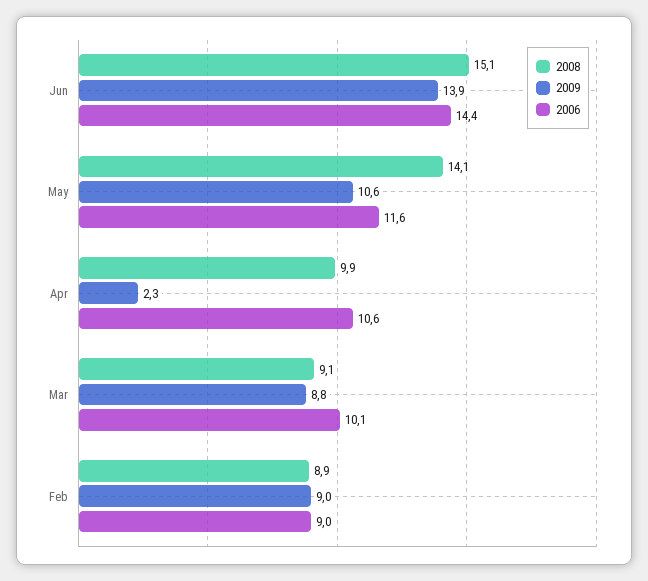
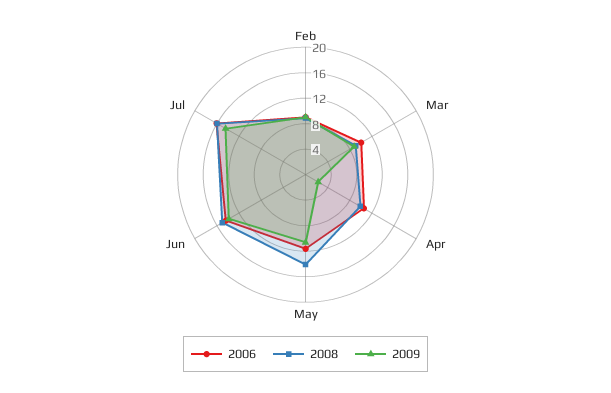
2006, Jul: none -> 16
2008, Jul: none -> 16
2009, Jul: none -> 14

